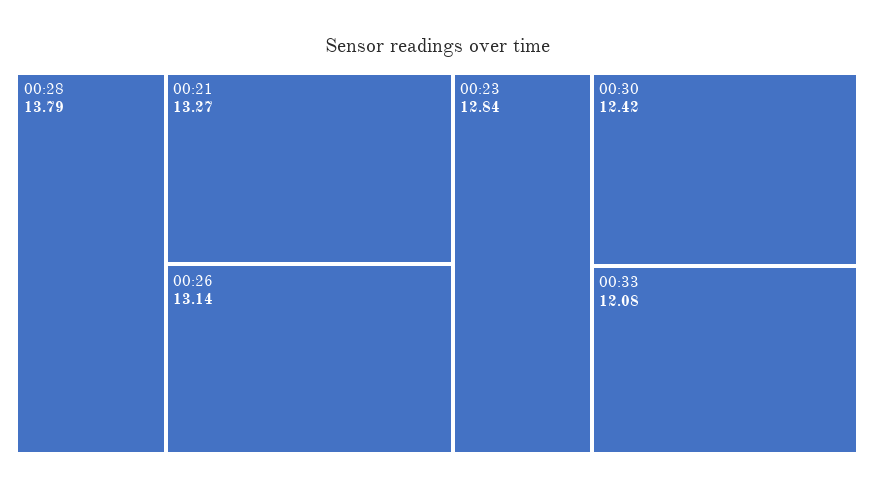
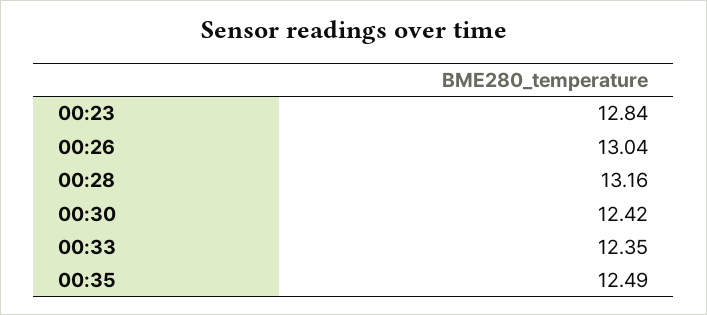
00:28: 13.79 -> 13.16
00:21: 13.27 -> none
00:26: 13.14 -> 13.04
00:33: 12.08 -> 12.35
00:35: none -> 12.49

